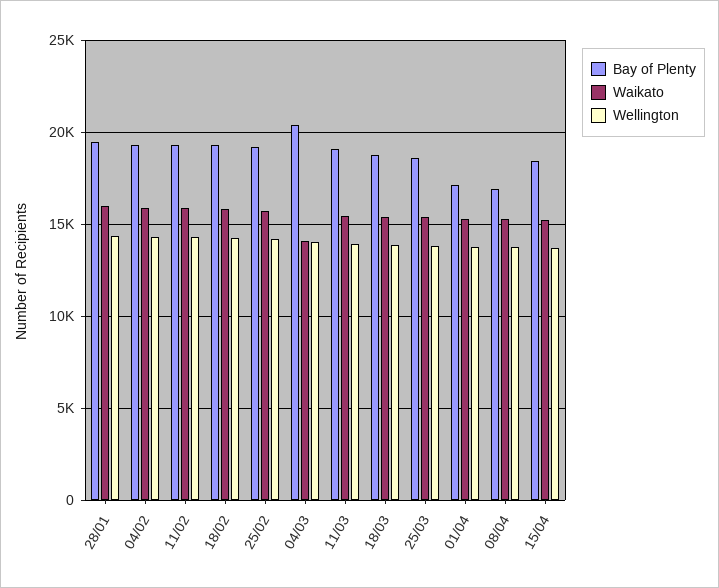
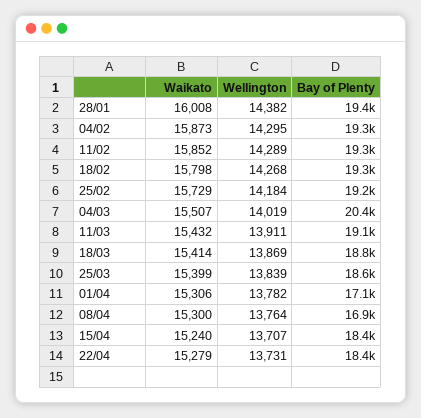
Waikato, 04/03: 14000 -> 15507
Waikato, 22/04: none -> 15279
Wellington, 22/04: none -> 13731
Bay of Plenty, 22/04: none -> 18400

